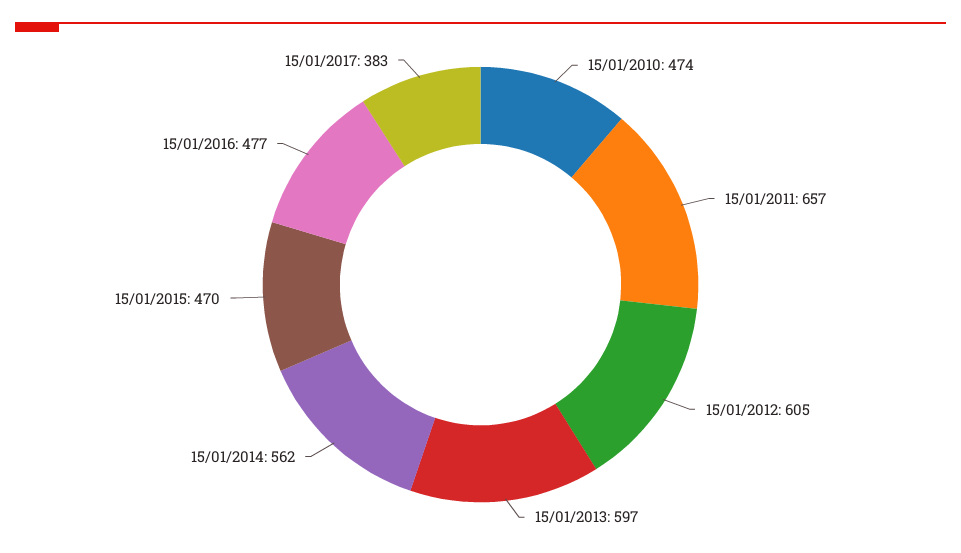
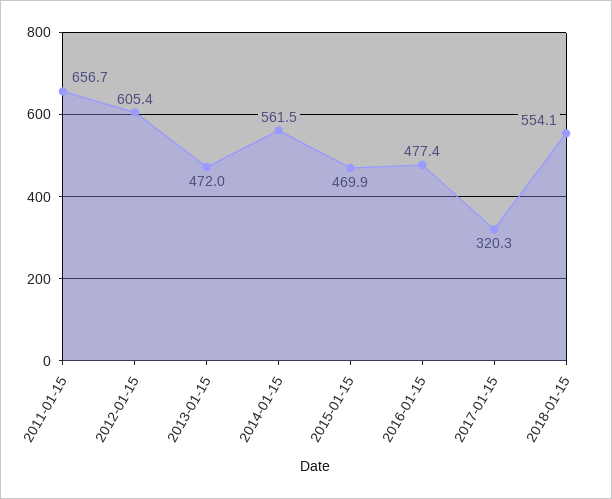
15/01/2010: 474 -> none
15/01/2013: 597 -> 472
15/01/2017: 383 -> 320.3
2018-01-15: none -> 554.1

